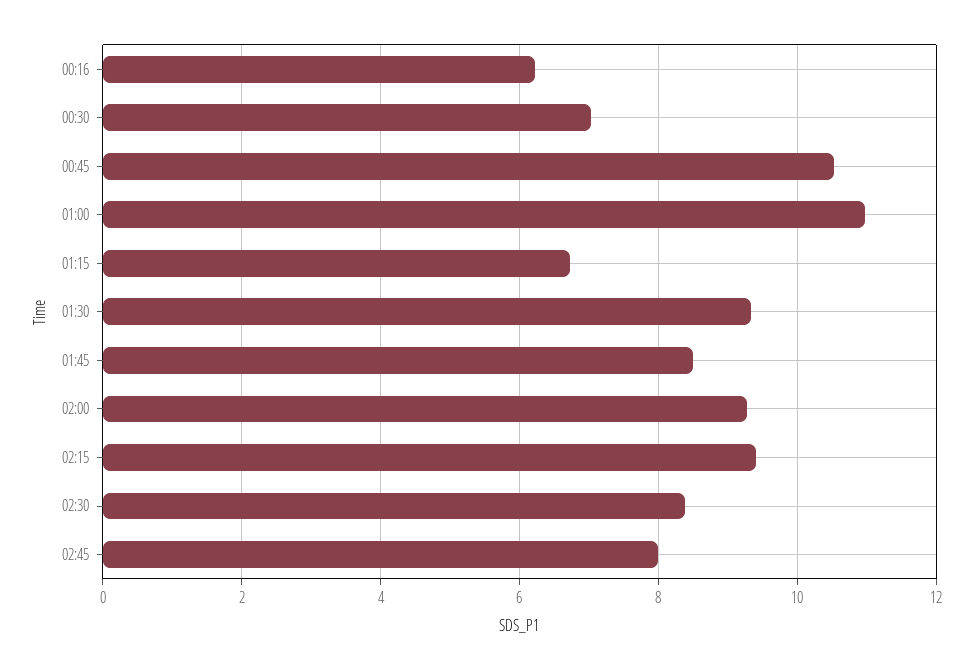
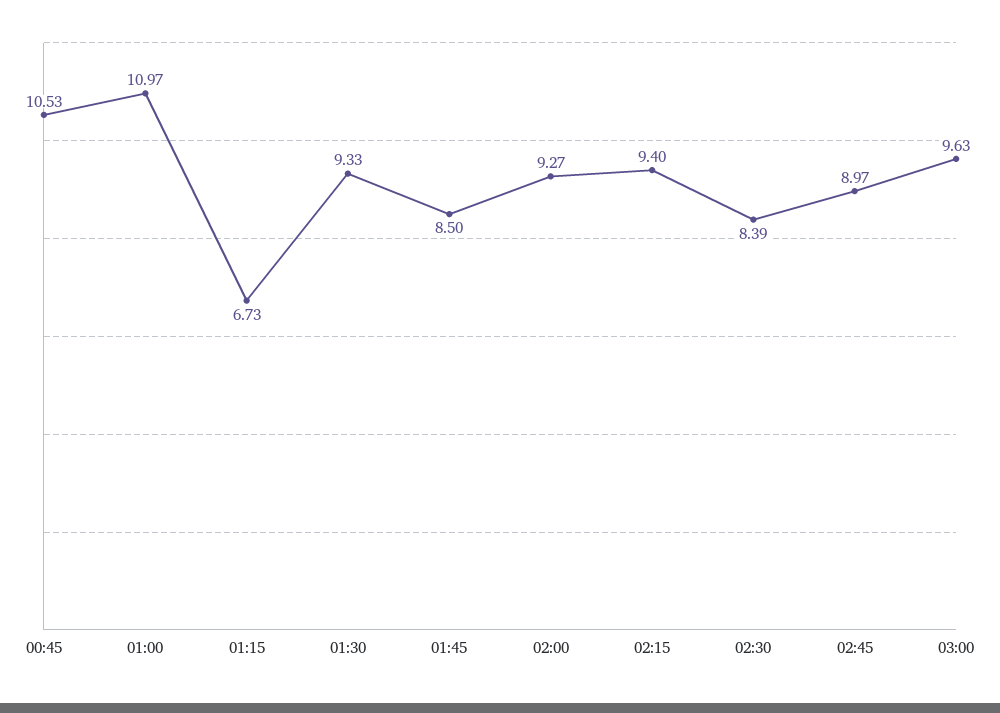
00:16: 6.2 -> none
00:30: 7 -> none
02:45: 8 -> 8.97
03:00: none -> 9.63

